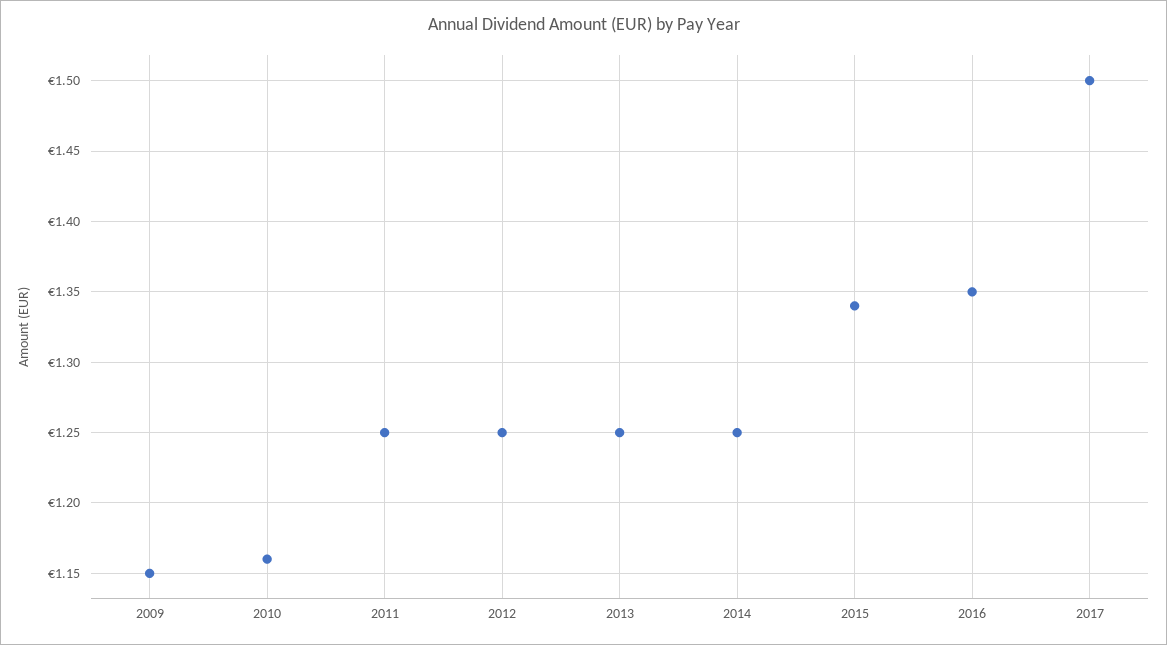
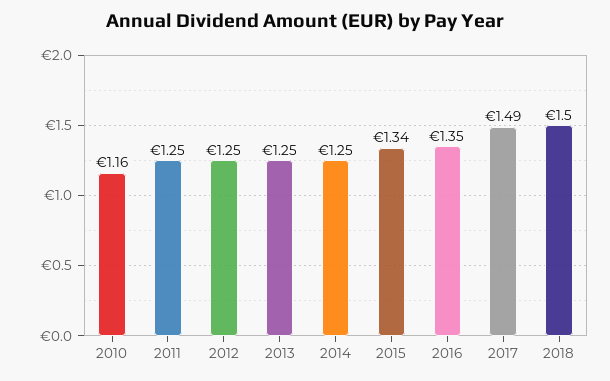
2009: 1.15 -> none
2017: 1.5 -> 1.49
2018: none -> 1.5

